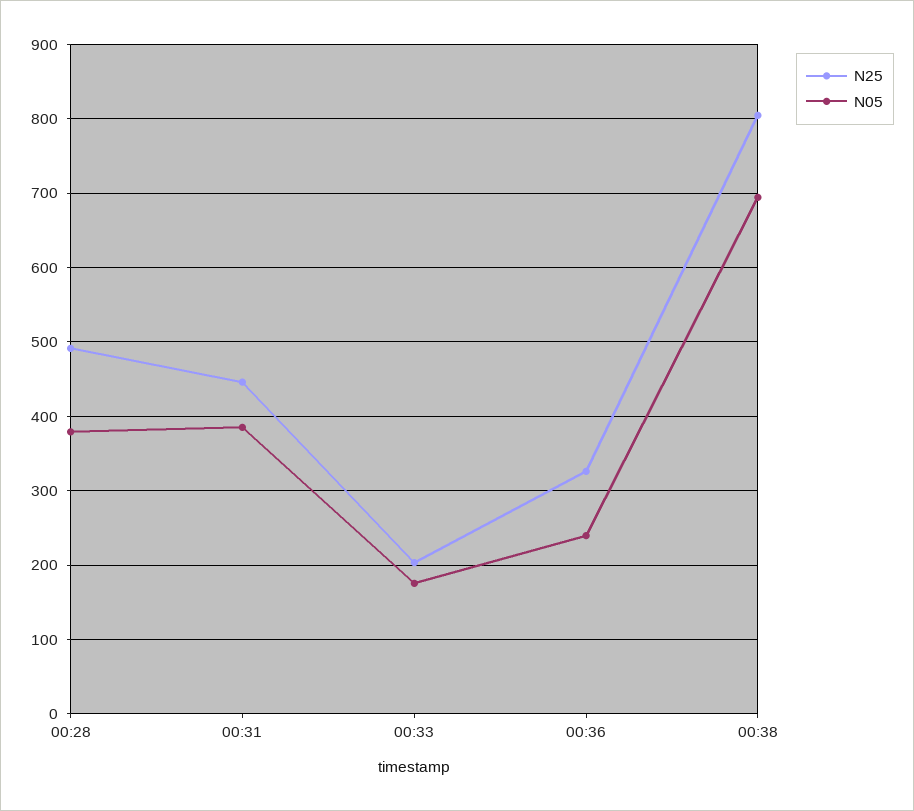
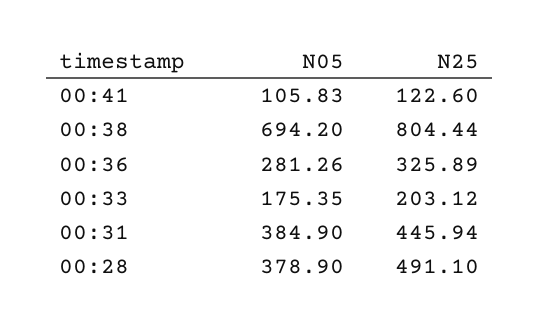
N05, 00:36: 240 -> 281.26
N05, 00:41: none -> 105.83
N25, 00:41: none -> 122.6

